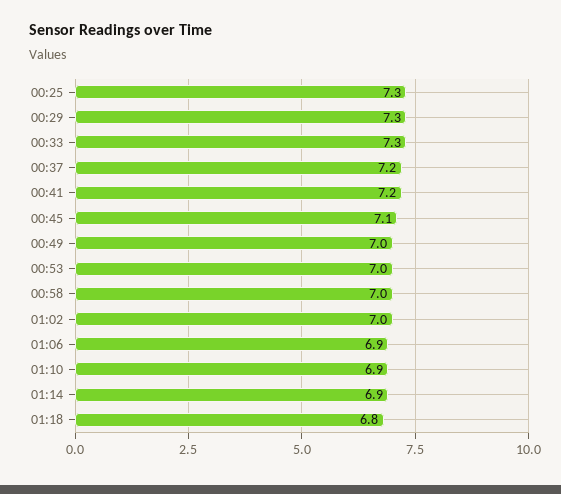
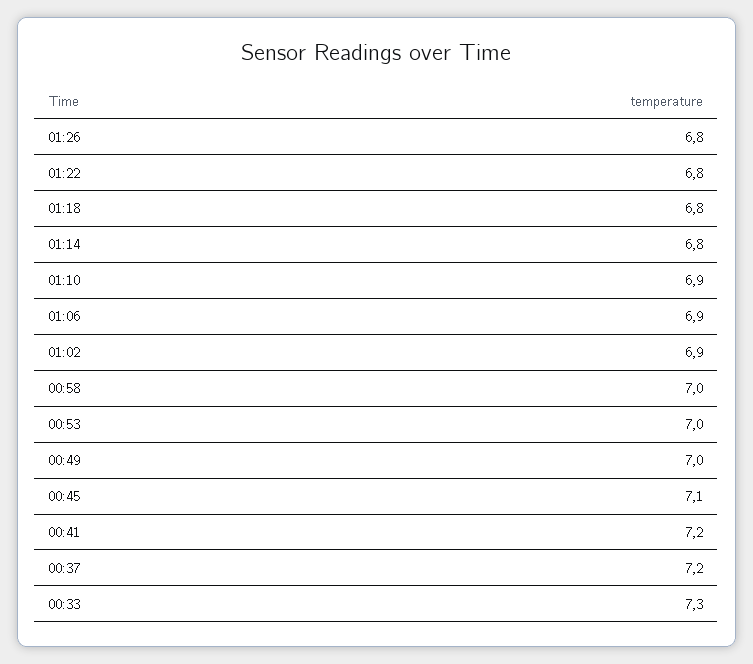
00:25: 7.3 -> none
00:29: 7.3 -> none
01:02: 7 -> 6.9
01:14: 6.9 -> 6.8
01:26: none -> 6.8
01:22: none -> 6.8

